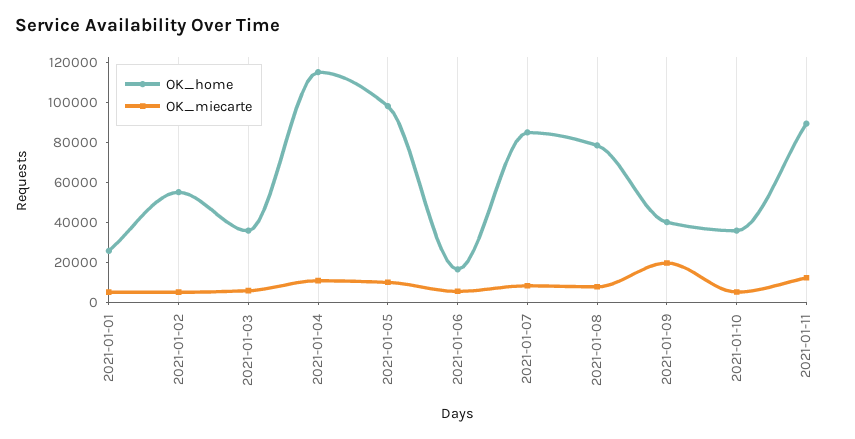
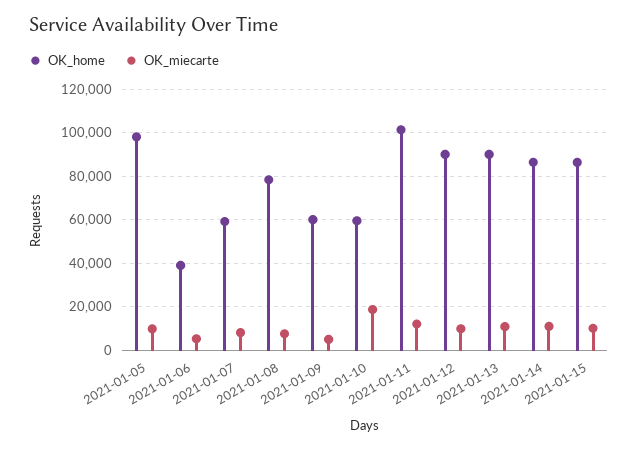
OK_home, 2021-01-01: 25000 -> none
OK_miecarte, 2021-01-01: 5000 -> none
OK_home, 2021-01-02: 55000 -> none
OK_miecarte, 2021-01-02: 5000 -> none
OK_home, 2021-01-03: 35000 -> none
OK_miecarte, 2021-01-03: 5000 -> none
OK_home, 2021-01-04: 115000 -> none
OK_miecarte, 2021-01-04: 10000 -> none
OK_home, 2021-01-06: 15000 -> 40000
OK_home, 2021-01-07: 85000 -> 60000
OK_home, 2021-01-09: 40000 -> 60000
OK_miecarte, 2021-01-09: 20000 -> 5000
OK_home, 2021-01-10: 35000 -> 60000
OK_miecarte, 2021-01-10: 5000 -> 20000
OK_home, 2021-01-11: 90000 -> 100000
OK_home, 2021-01-12: none -> 90000
OK_miecarte, 2021-01-12: none -> 10000
OK_home, 2021-01-13: none -> 90000
OK_miecarte, 2021-01-13: none -> 10000
OK_home, 2021-01-14: none -> 85000
OK_miecarte, 2021-01-14: none -> 10000
OK_home, 2021-01-15: none -> 85000
OK_miecarte, 2021-01-15: none -> 10000

